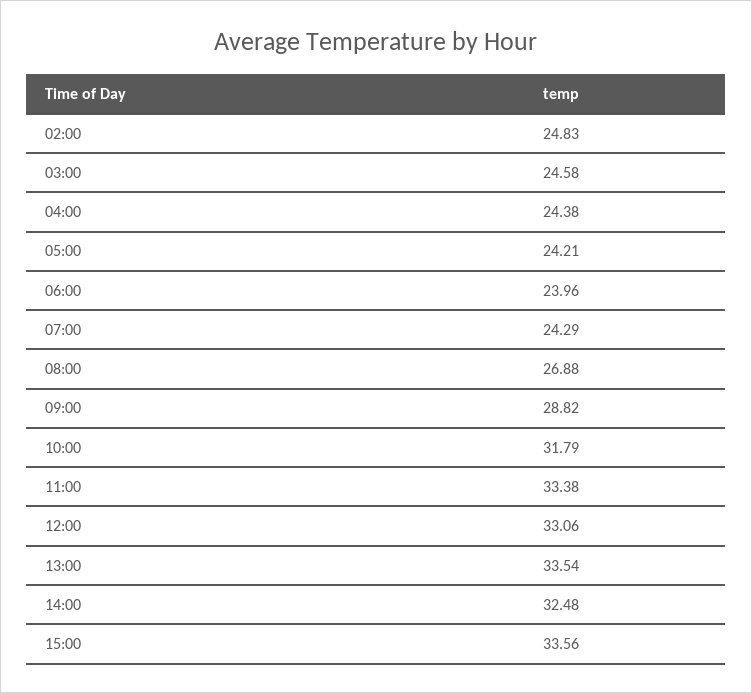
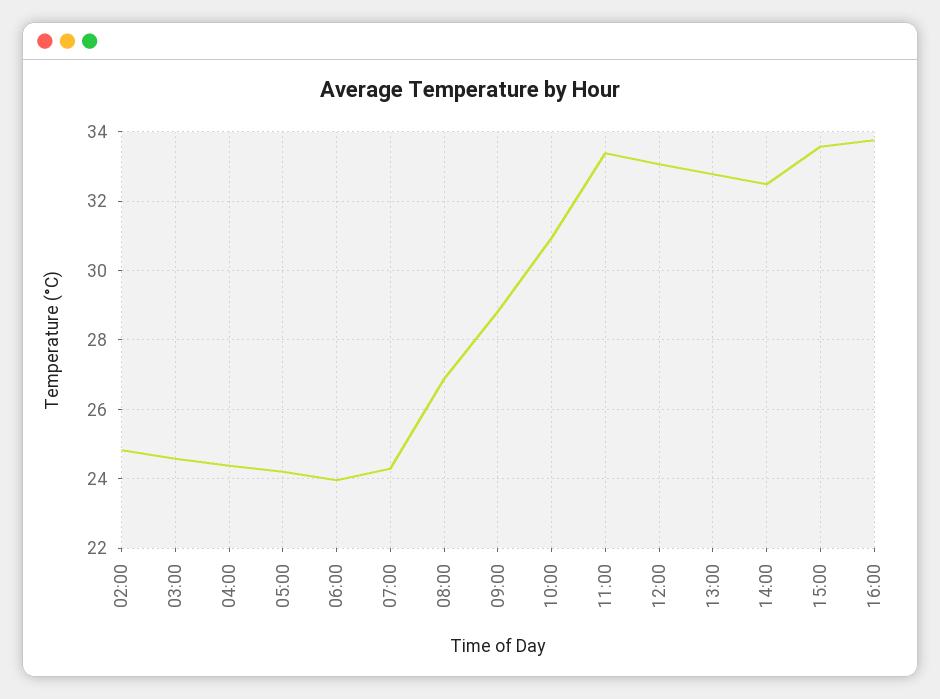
10:00: 31.79 -> 31
13:00: 33.54 -> 32.8
16:00: none -> 33.8

